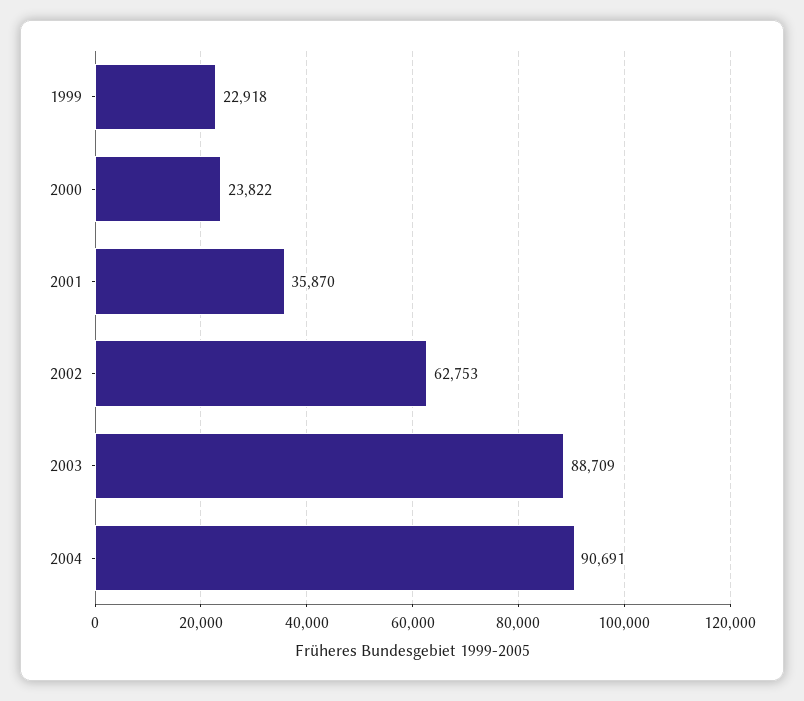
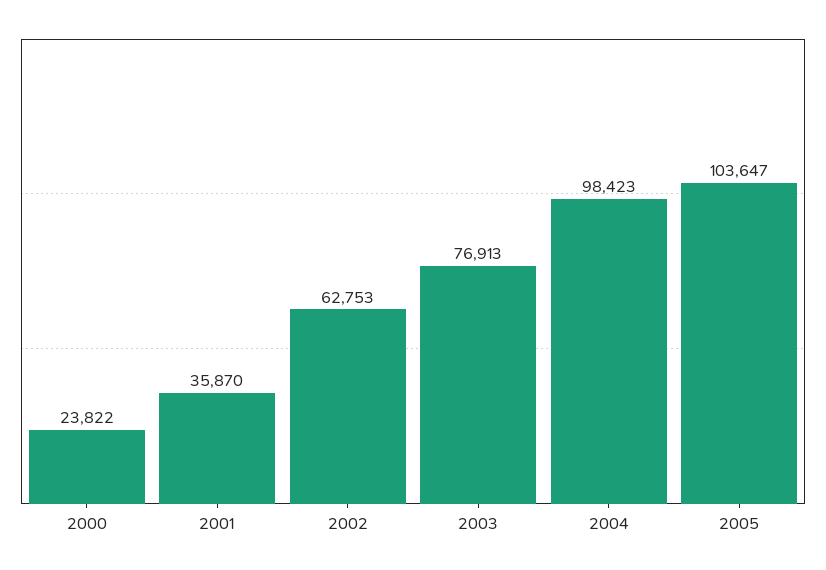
1999: 22918 -> none
2003: 88709 -> 76913
2004: 90691 -> 98423
2005: none -> 103647

